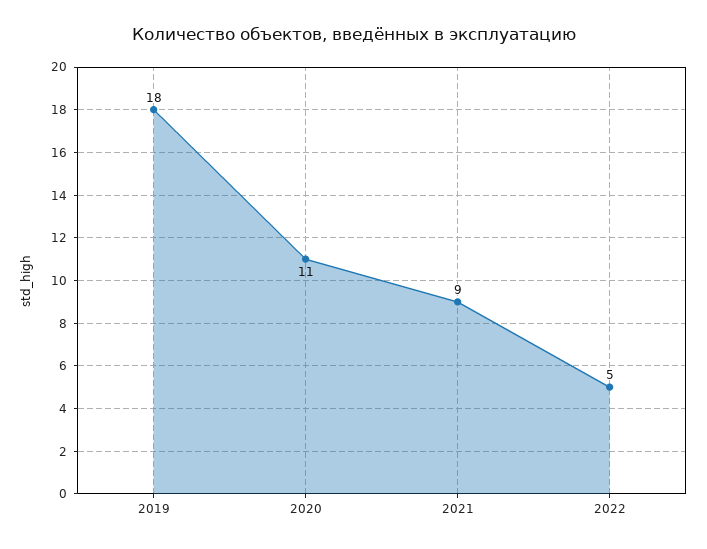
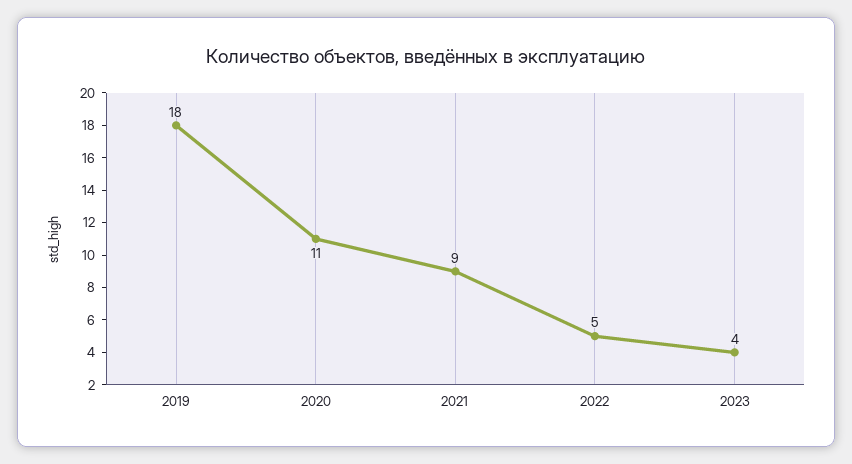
2023: none -> 4

